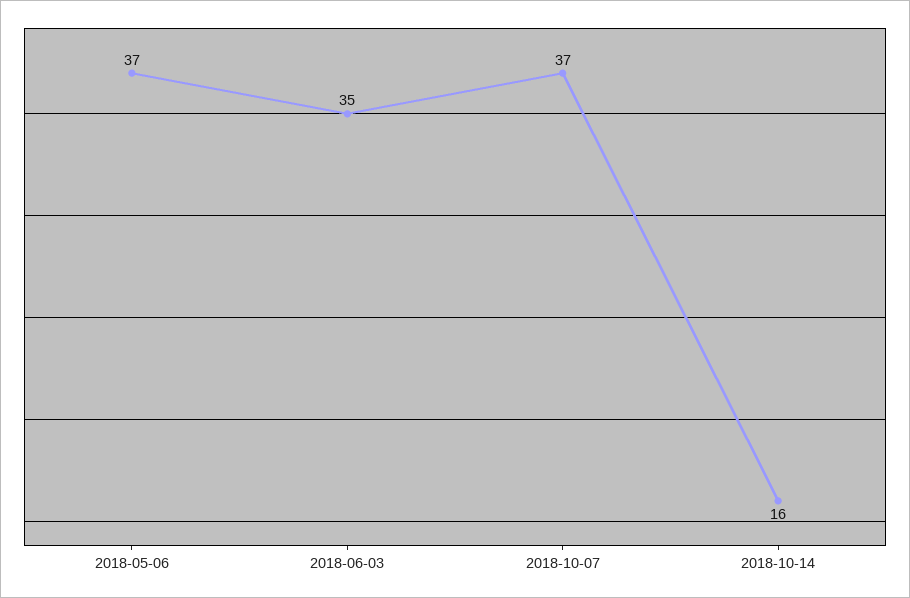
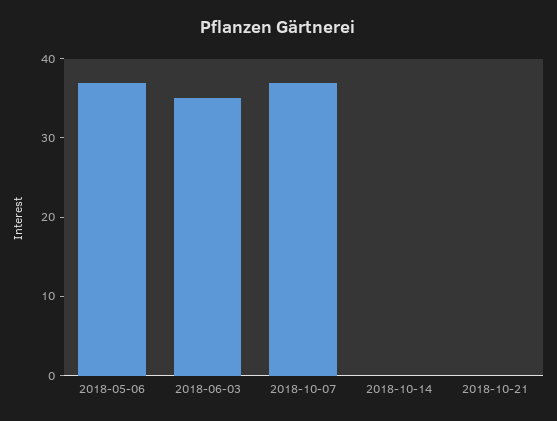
2018-10-14: 16 -> 0
2018-10-21: none -> 0

